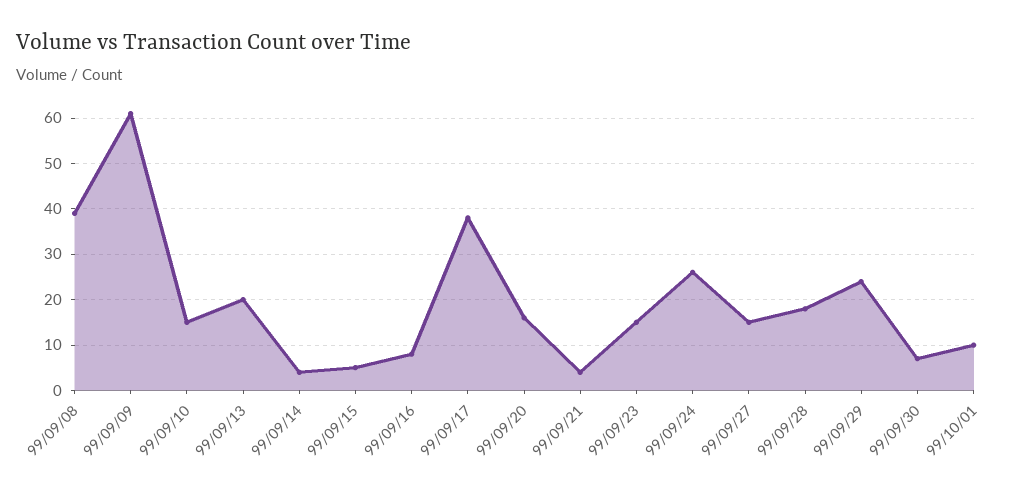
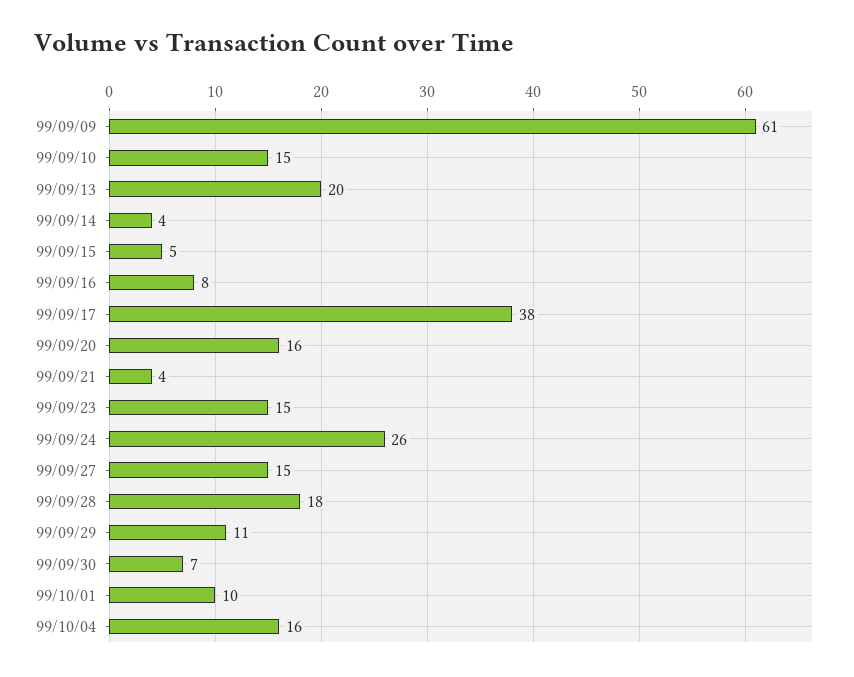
99/09/08: 40 -> none
99/09/29: 25 -> 11
99/10/04: none -> 16

